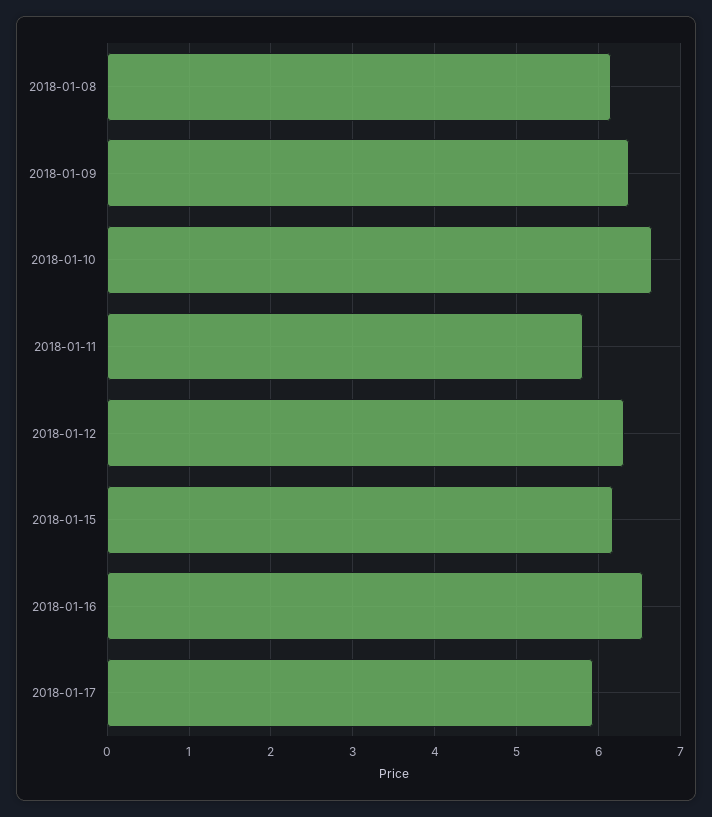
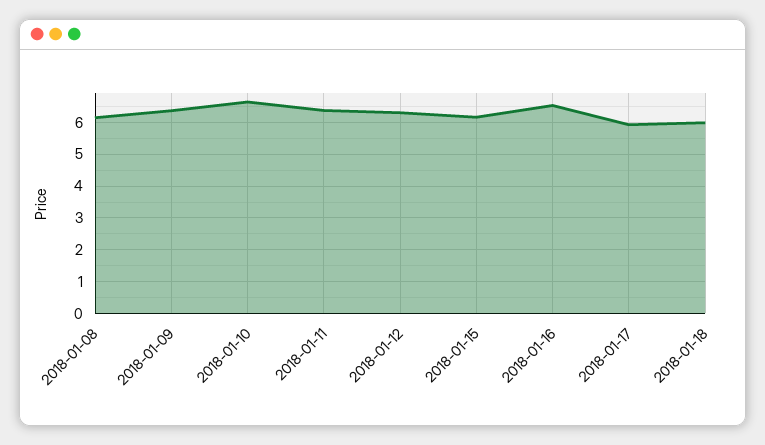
2018-01-11: 5.8 -> 6.4
2018-01-18: none -> 6

